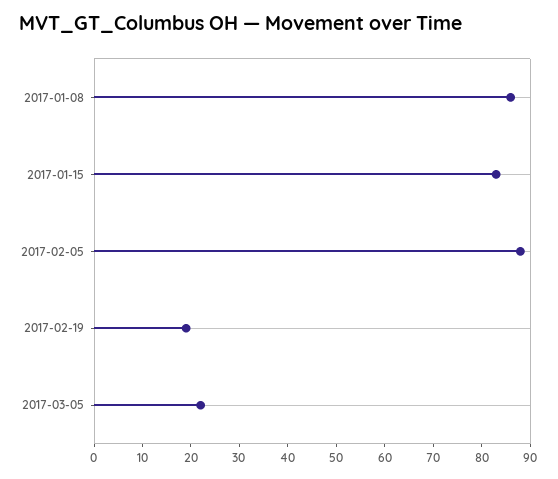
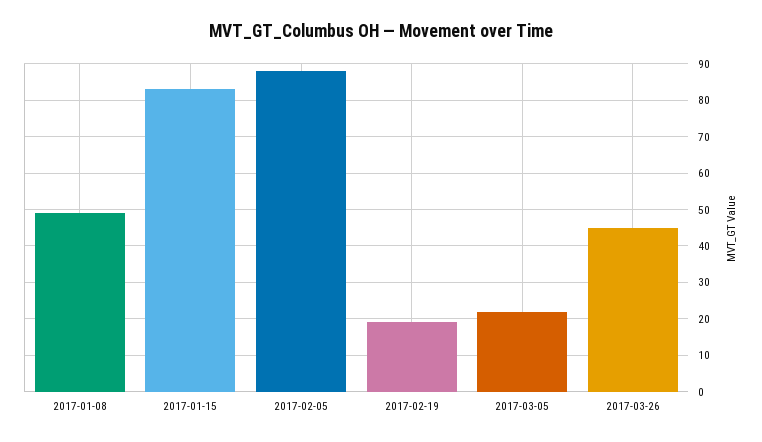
2017-01-08: 85 -> 50
2017-03-26: none -> 45

